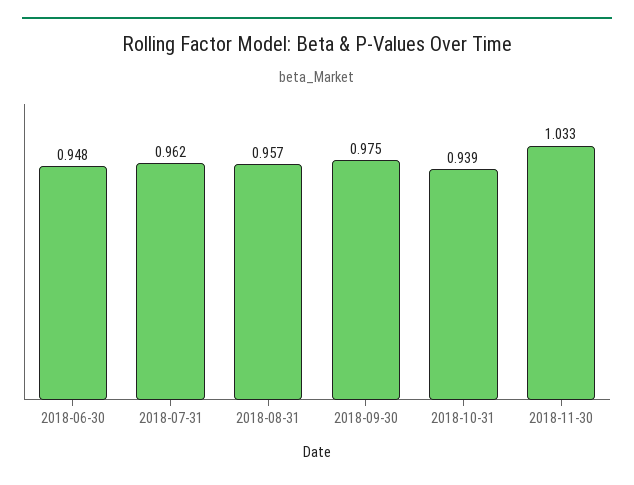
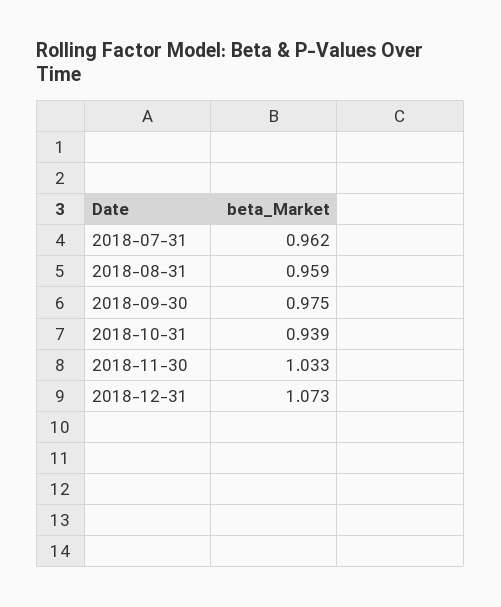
2018-06-30: 0.948 -> none
2018-08-31: 0.957 -> 0.959
2018-12-31: none -> 1.073

